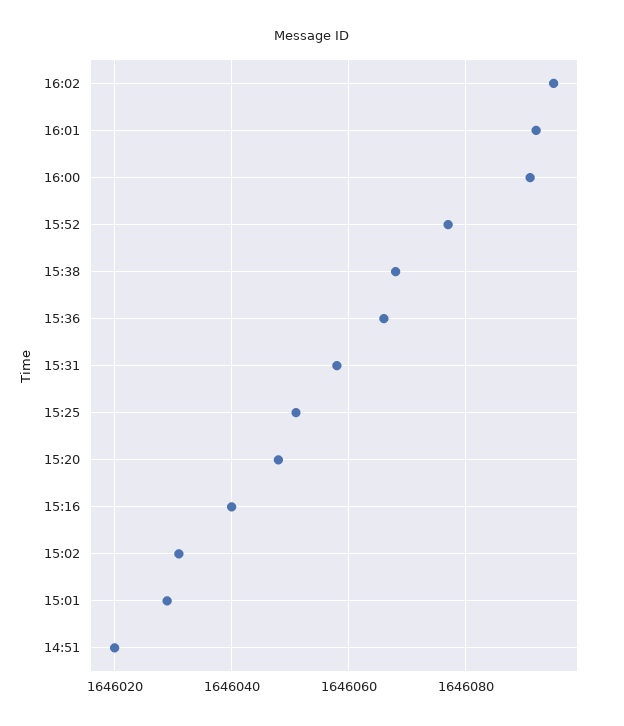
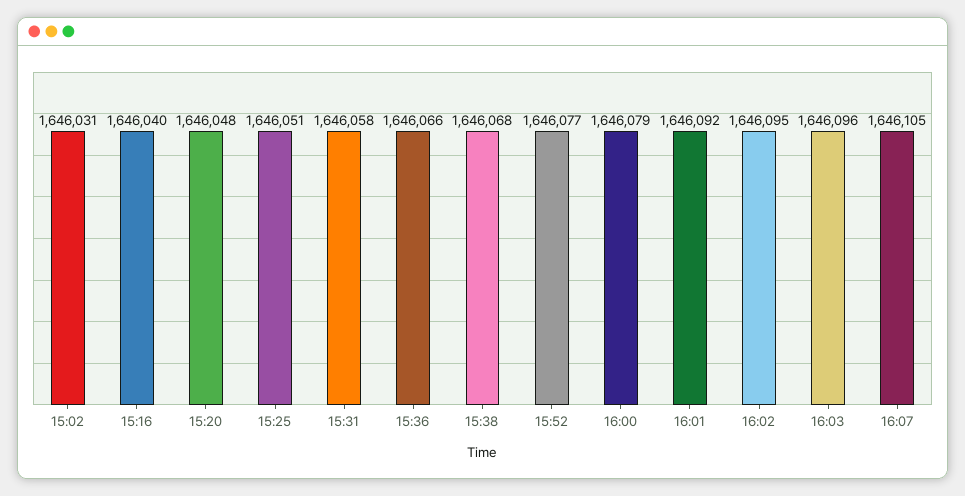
16:00: 1646090 -> 1646079
15:01: 1646030 -> none
14:51: 1646020 -> none
16:03: none -> 1646096
16:07: none -> 1646105

